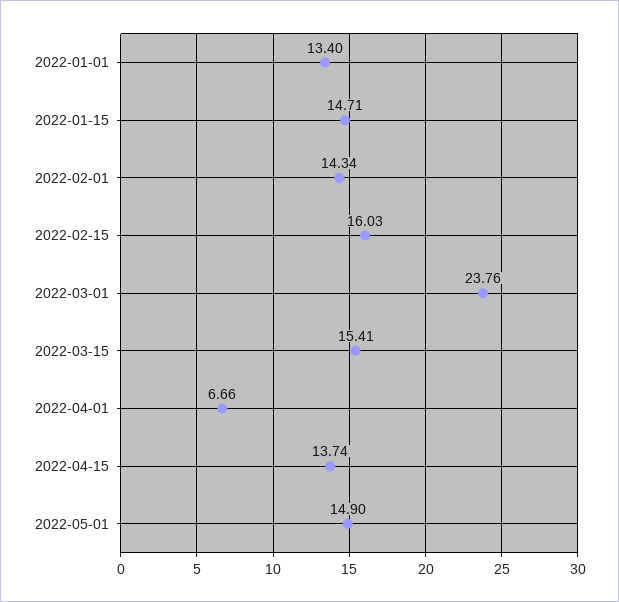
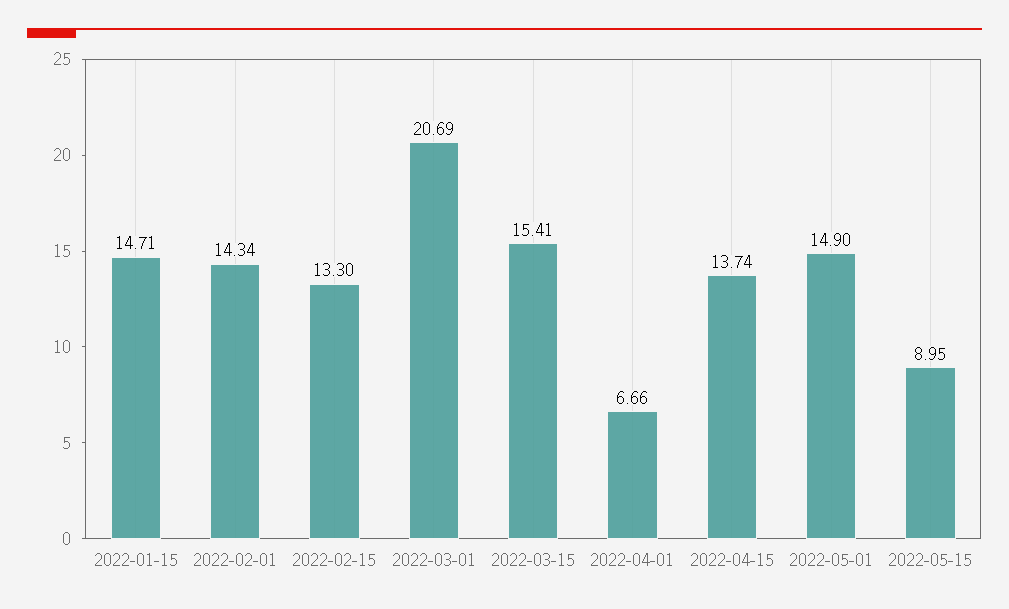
2022-01-01: 13.4 -> none
2022-02-15: 16.03 -> 13.3
2022-03-01: 23.76 -> 20.69
2022-05-15: none -> 8.95

